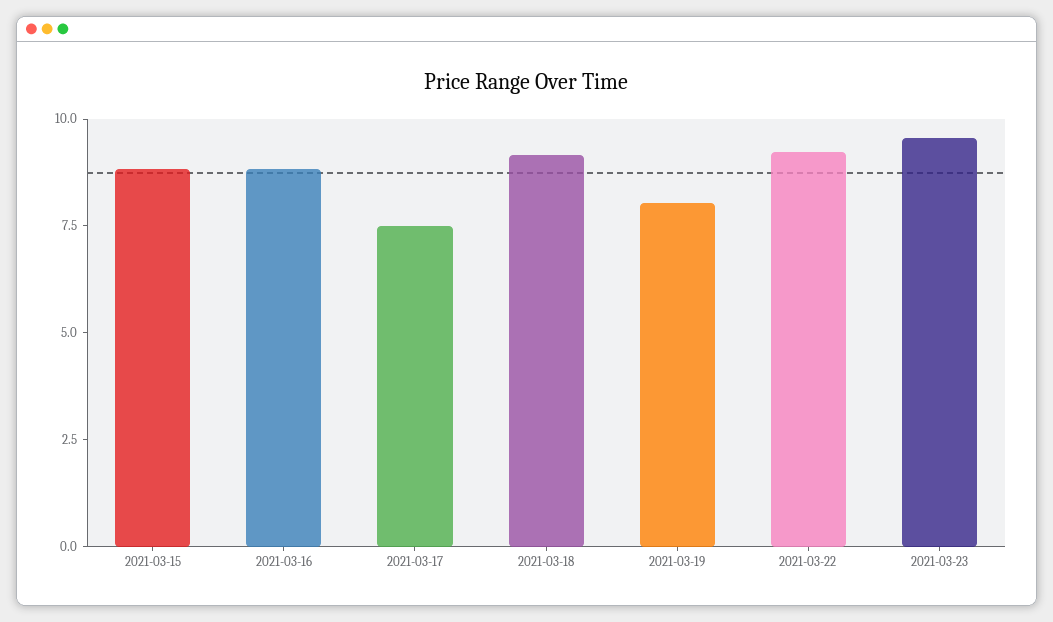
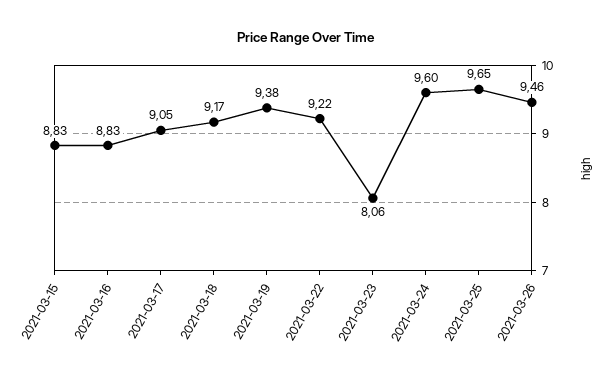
2021-03-17: 7.5 -> 9.05
2021-03-19: 8 -> 9.38
2021-03-23: 9.5 -> 8.06
2021-03-24: none -> 9.6
2021-03-25: none -> 9.65
2021-03-26: none -> 9.46

